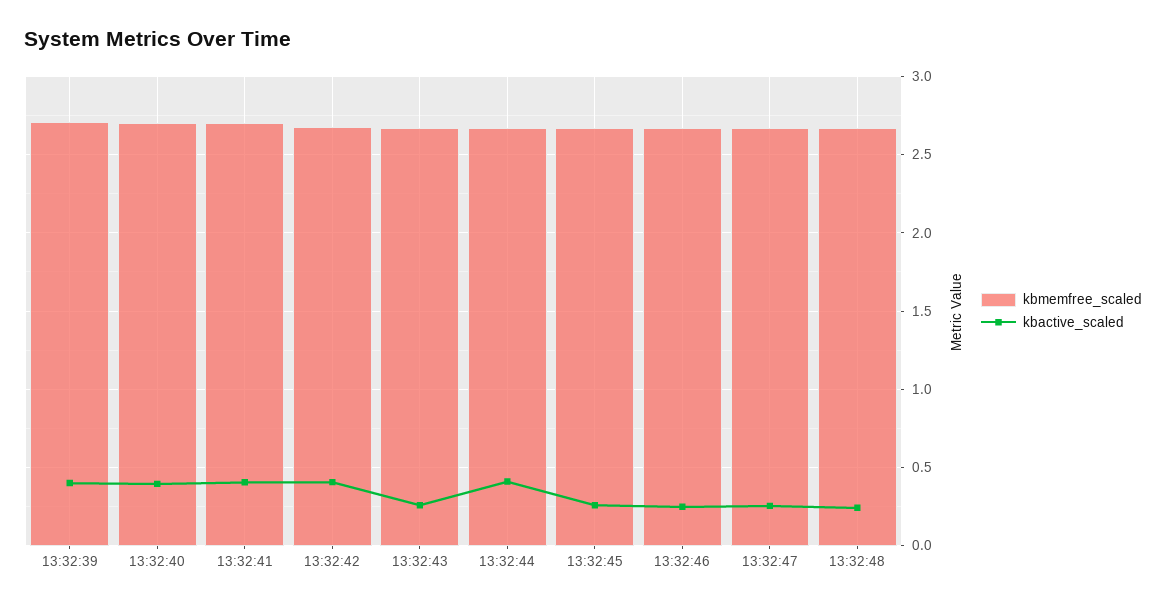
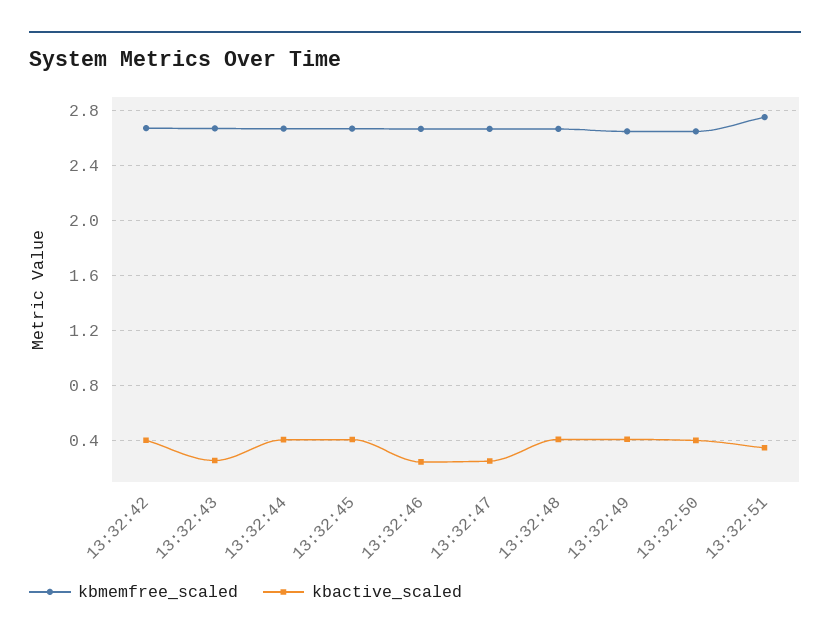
kbmemfree_scaled, 13:32:39: 2.7 -> none
kbactive_scaled, 13:32:39: 0.4 -> none
kbmemfree_scaled, 13:32:40: 2.7 -> none
kbactive_scaled, 13:32:40: 0.4 -> none
kbmemfree_scaled, 13:32:41: 2.7 -> none
kbactive_scaled, 13:32:41: 0.4 -> none
kbactive_scaled, 13:32:45: 0.25 -> 0.4
kbactive_scaled, 13:32:48: 0.25 -> 0.4
kbmemfree_scaled, 13:32:49: none -> 2.65
kbactive_scaled, 13:32:49: none -> 0.4
kbmemfree_scaled, 13:32:50: none -> 2.65
kbactive_scaled, 13:32:50: none -> 0.4
kbmemfree_scaled, 13:32:51: none -> 2.75
kbactive_scaled, 13:32:51: none -> 0.35

